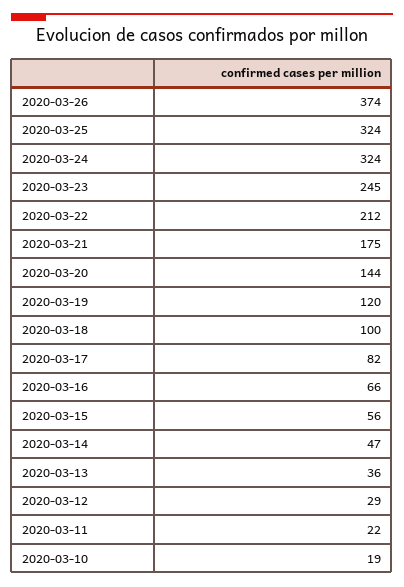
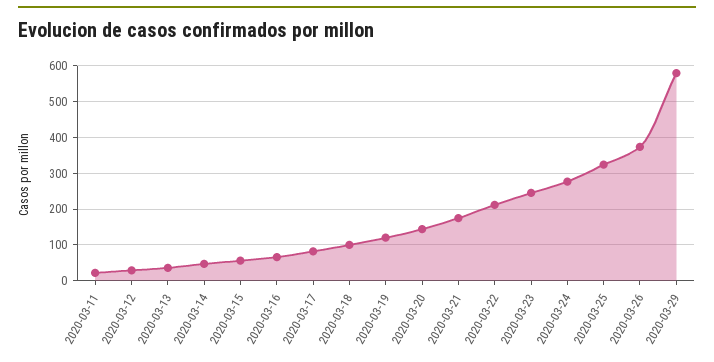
2020-03-24: 324 -> 280
2020-03-10: 19 -> none
2020-03-29: none -> 580

